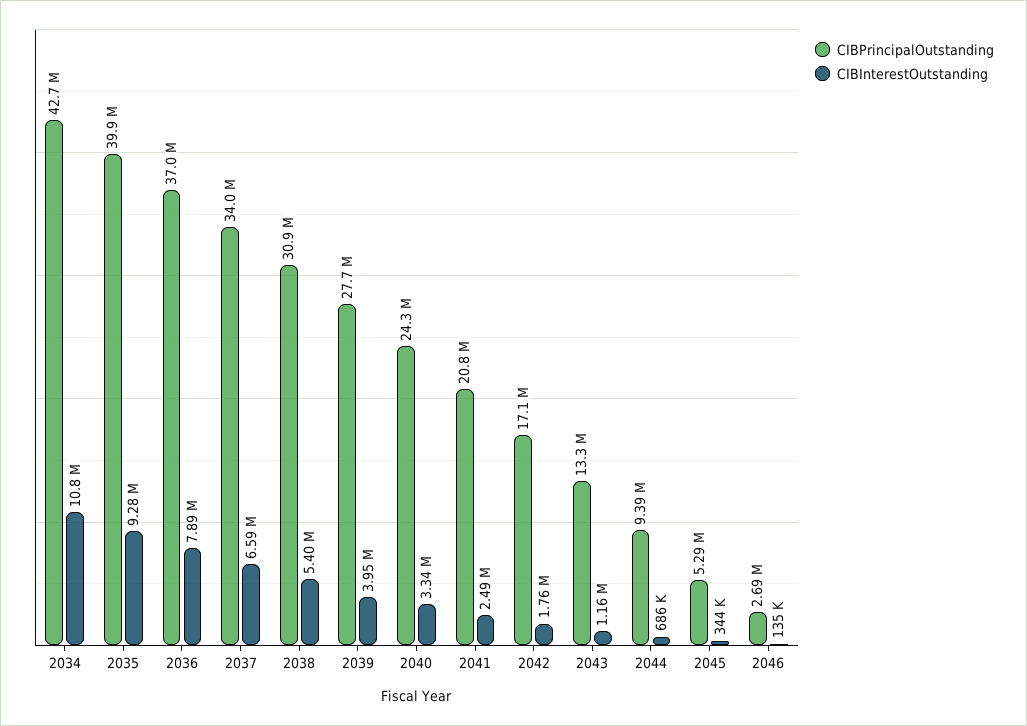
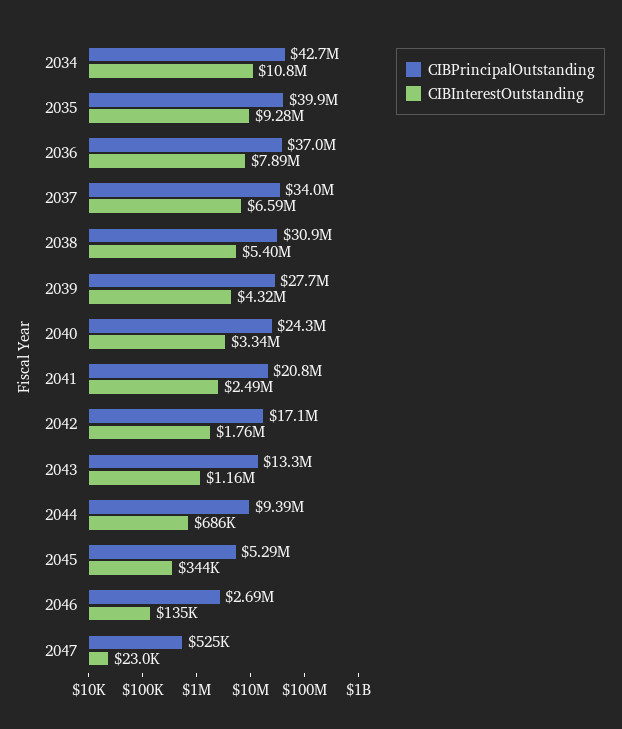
CIBInterestOutstanding, 2039: 3950000 -> 4320000
CIBPrincipalOutstanding, 2047: none -> 525000
CIBInterestOutstanding, 2047: none -> 23000

